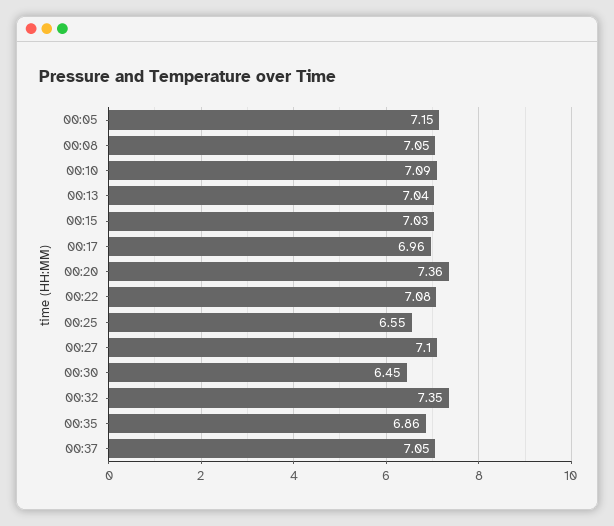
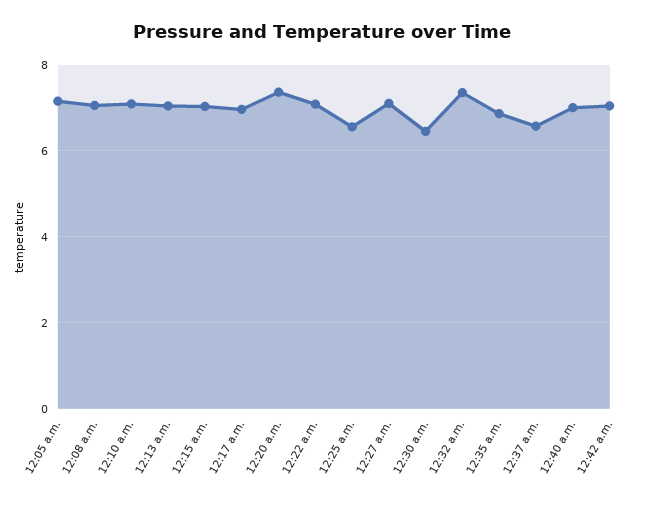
00:37: 7.05 -> 6.6
12:40 a.m.: none -> 7
12:42 a.m.: none -> 7

